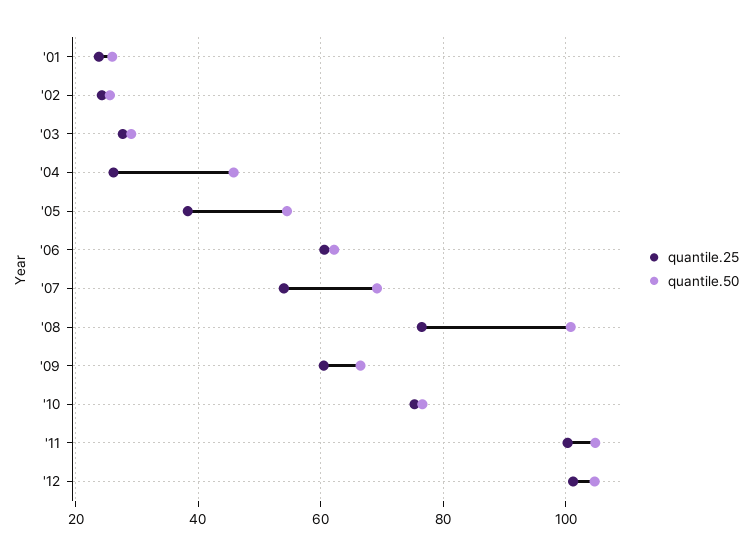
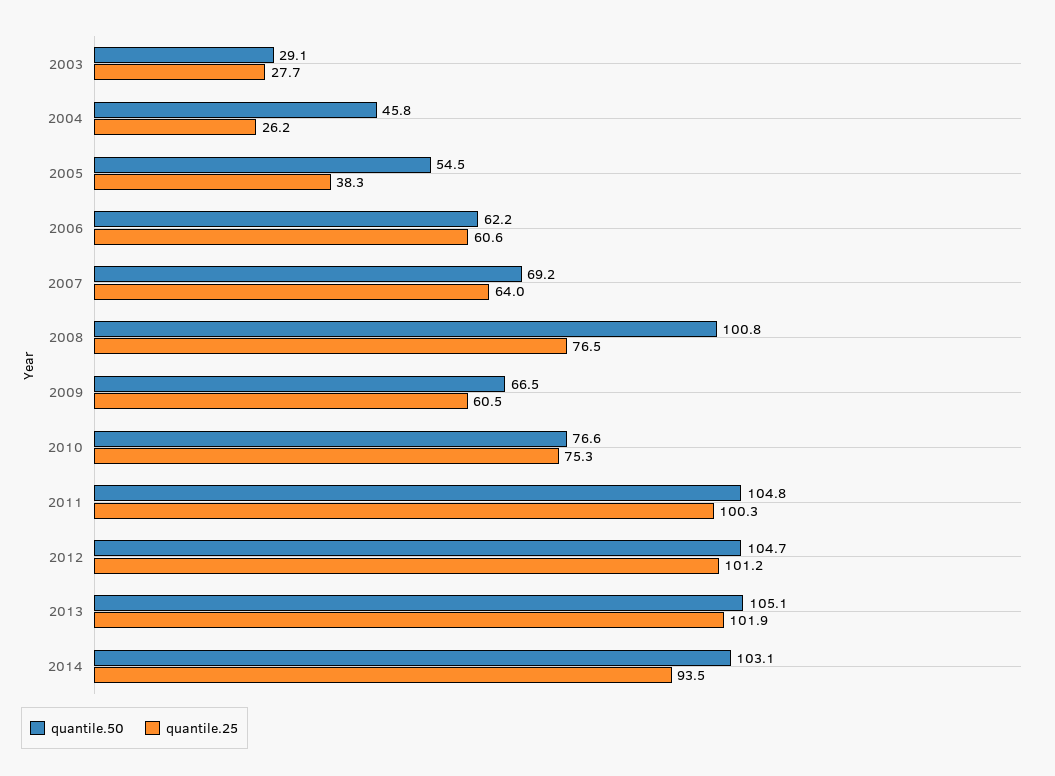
quantile.25, '01: 24 -> none
quantile.50, '01: 26 -> none
quantile.25, '02: 24 -> none
quantile.50, '02: 26 -> none
quantile.25, '07: 54 -> 64
quantile.50, 2013: none -> 105.1
quantile.25, 2013: none -> 101.9
quantile.50, 2014: none -> 103.1
quantile.25, 2014: none -> 93.5

